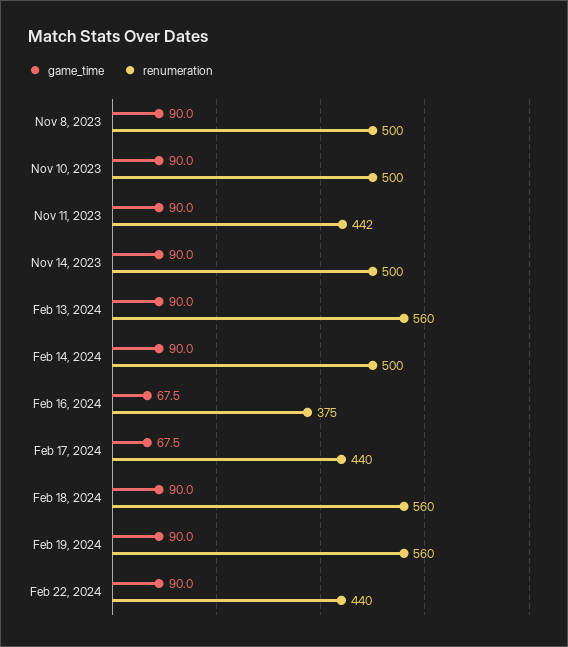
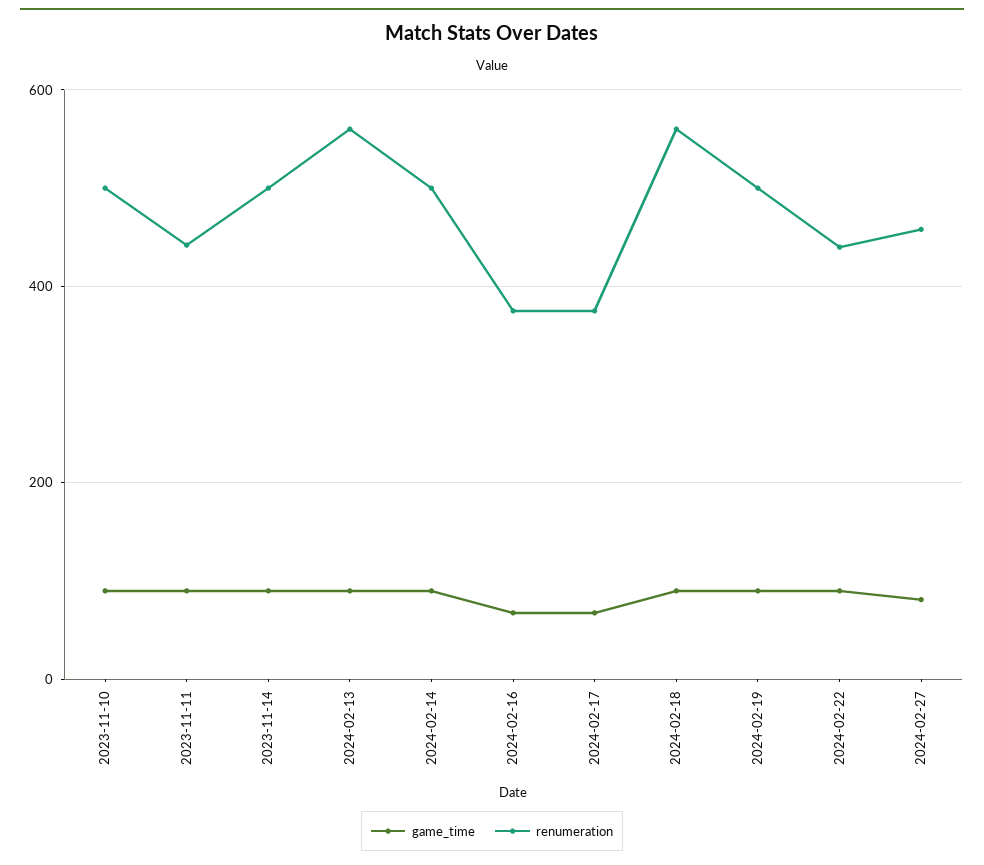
game_time, Nov 8, 2023: 90 -> none
renumeration, Nov 8, 2023: 500 -> none
renumeration, Feb 17, 2024: 440 -> 380
renumeration, Feb 19, 2024: 560 -> 500
game_time, 2024-02-27: none -> 80
renumeration, 2024-02-27: none -> 460

